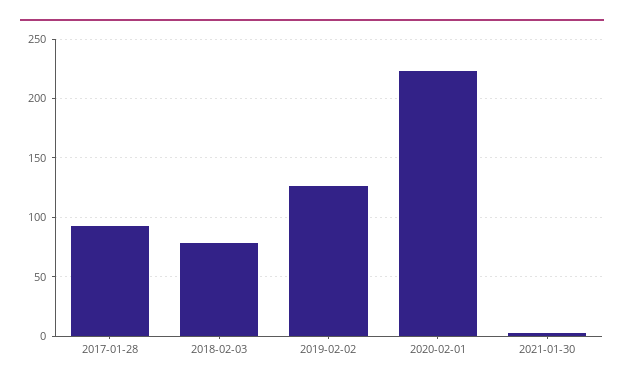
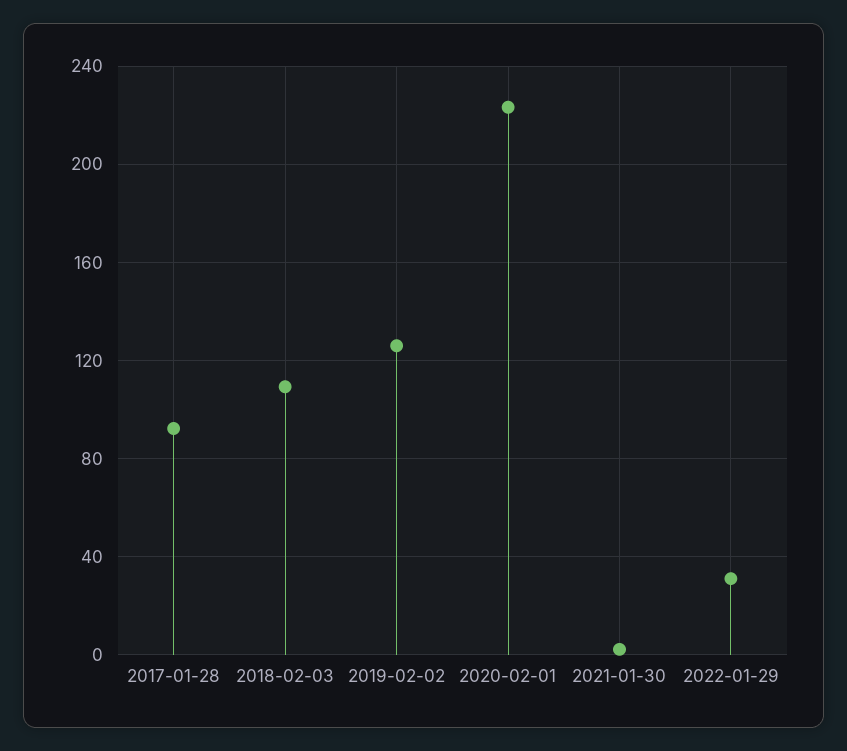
2018-02-03: 80 -> 110
2022-01-29: none -> 30

